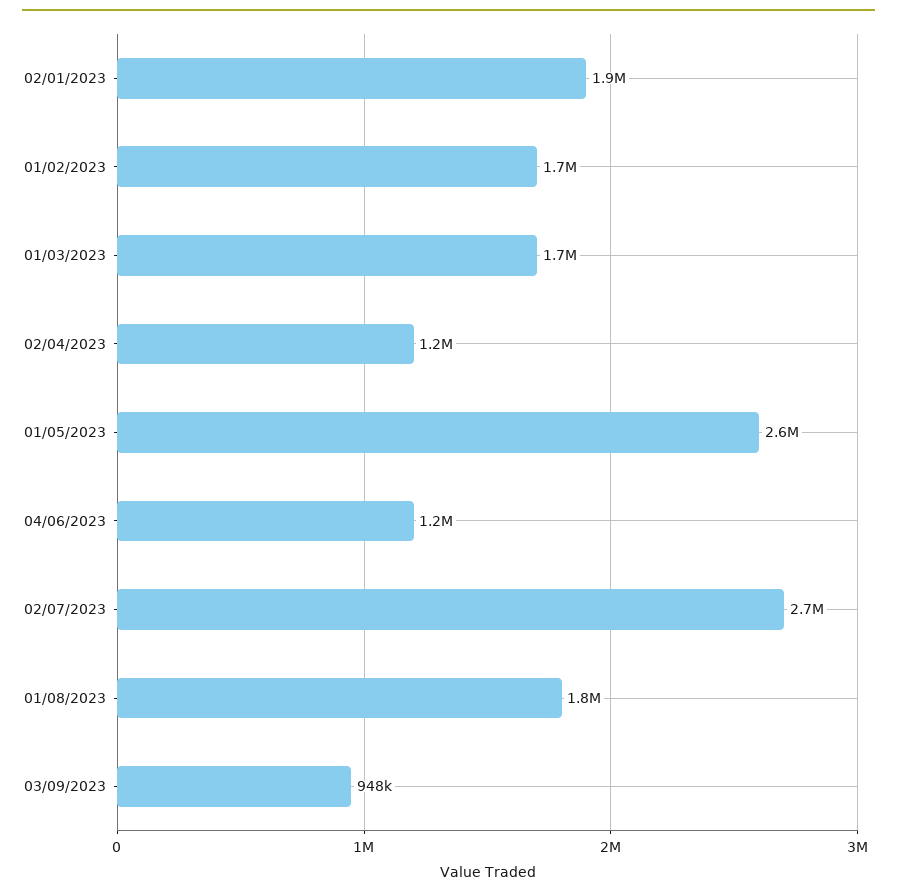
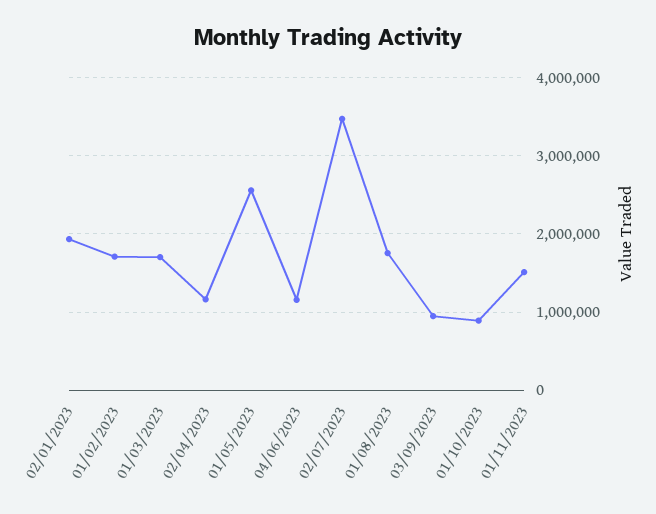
02/07/2023: 2700000 -> 3500000
01/10/2023: none -> 900000
01/11/2023: none -> 1500000

